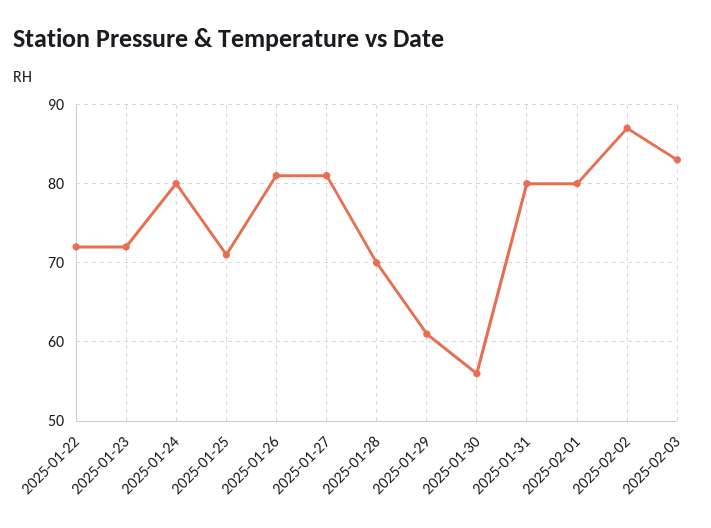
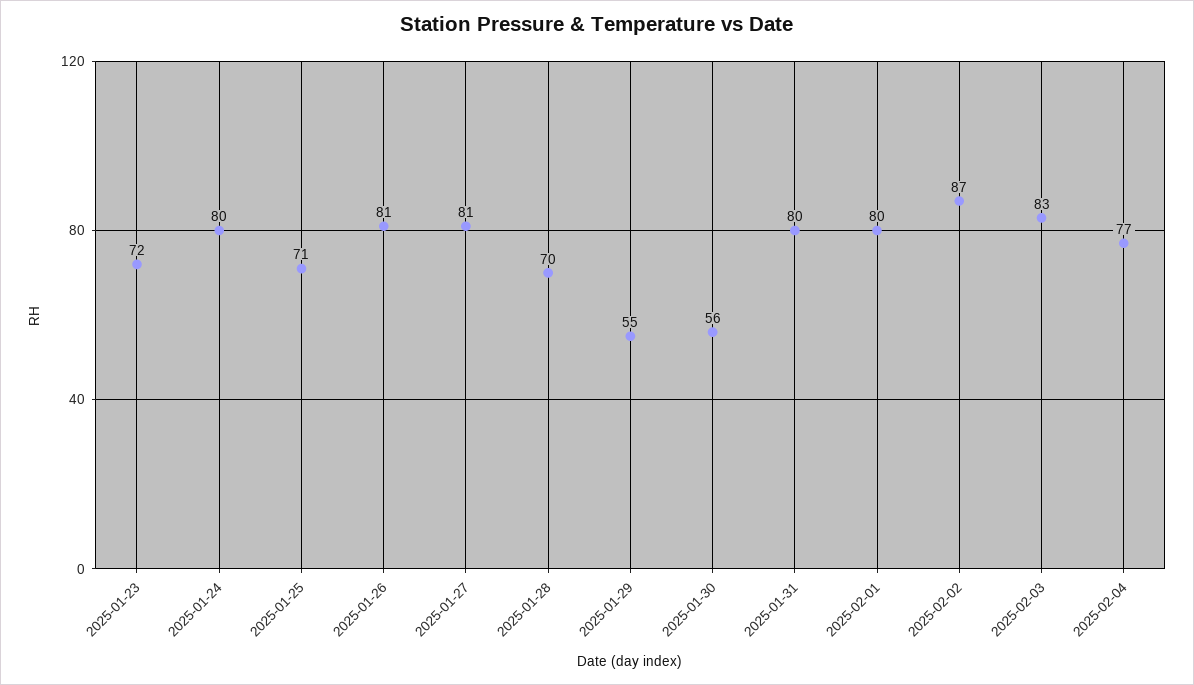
2025-01-22: 72 -> none
2025-01-29: 61 -> 55
2025-02-04: none -> 77

